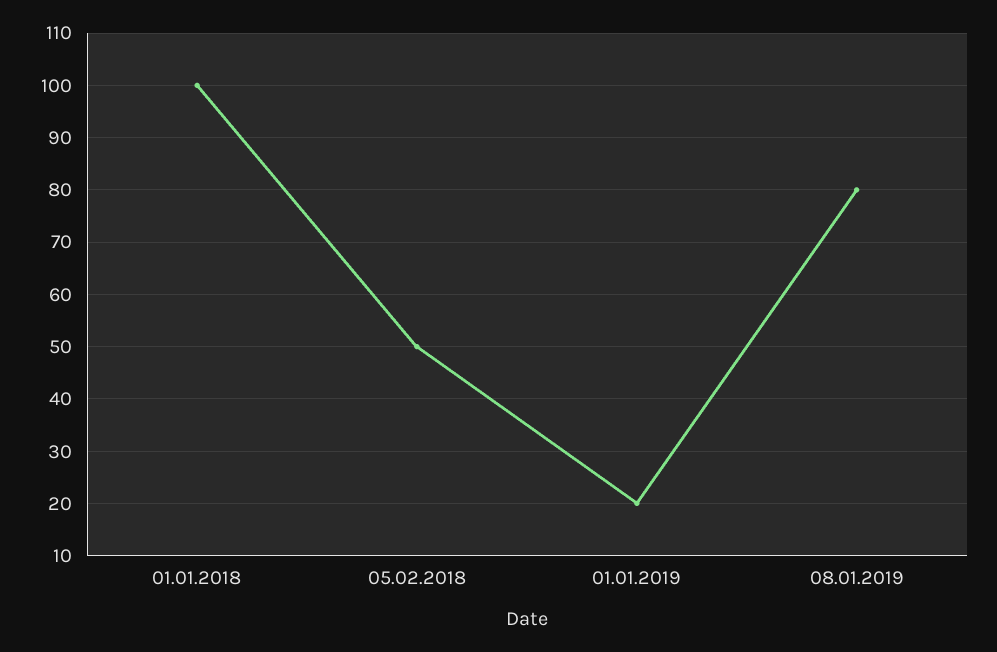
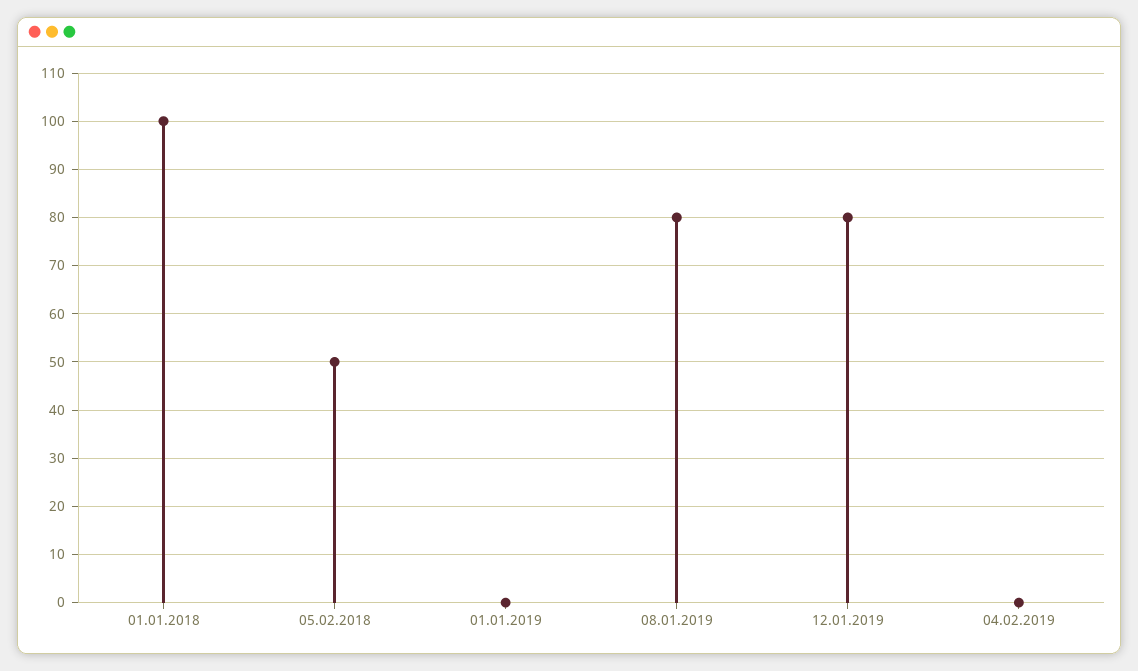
01.01.2019: 20 -> 0
12.01.2019: none -> 80
04.02.2019: none -> 0

